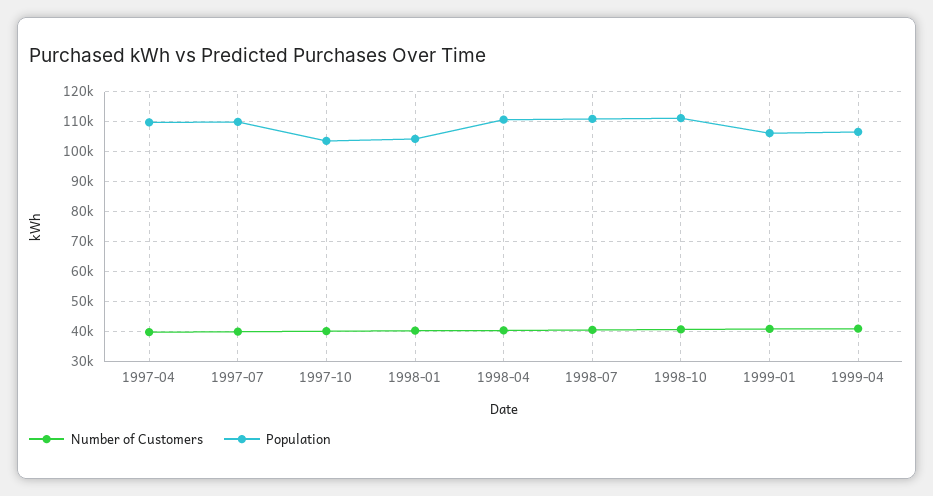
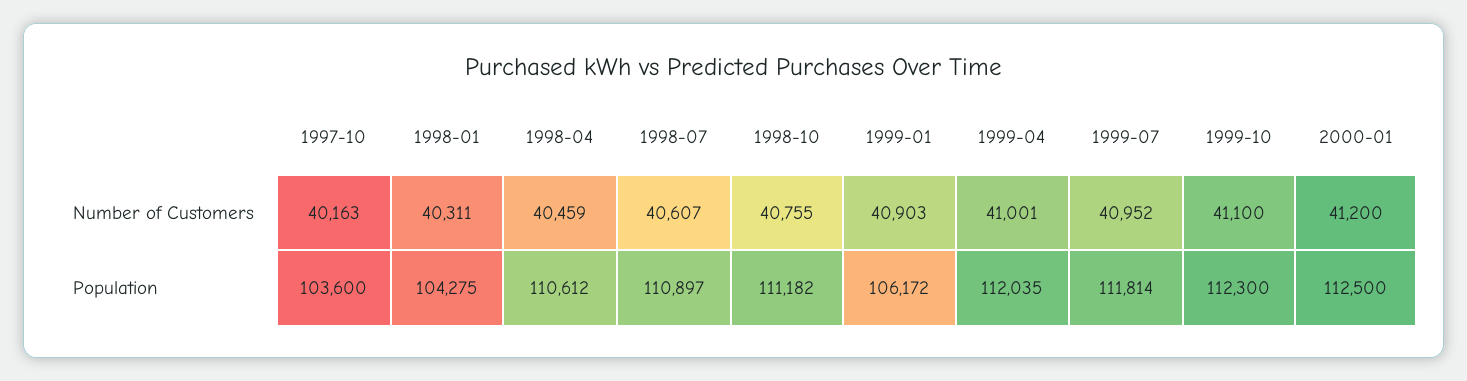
Number of Customers, 1997-04: 40000 -> none
Population, 1997-04: 110000 -> none
Number of Customers, 1997-07: 40000 -> none
Population, 1997-07: 110000 -> none
Population, 1999-04: 106000 -> 112035
Number of Customers, 1999-07: none -> 40952
Number of Customers, 1999-10: none -> 41100
Number of Customers, 2000-01: none -> 41200
Population, 1999-07: none -> 111814
Population, 1999-10: none -> 112300
Population, 2000-01: none -> 112500

